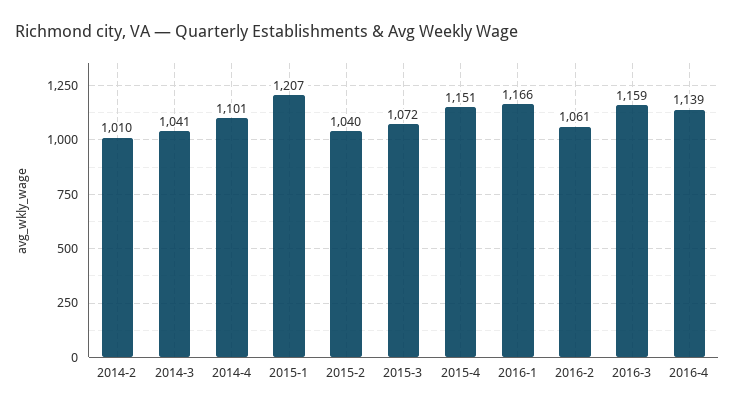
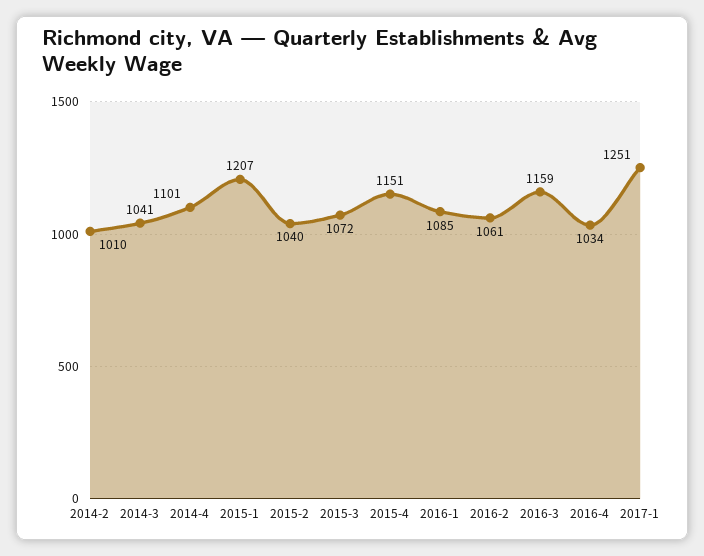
2016-1: 1166 -> 1085
2016-4: 1139 -> 1034
2017-1: none -> 1251

